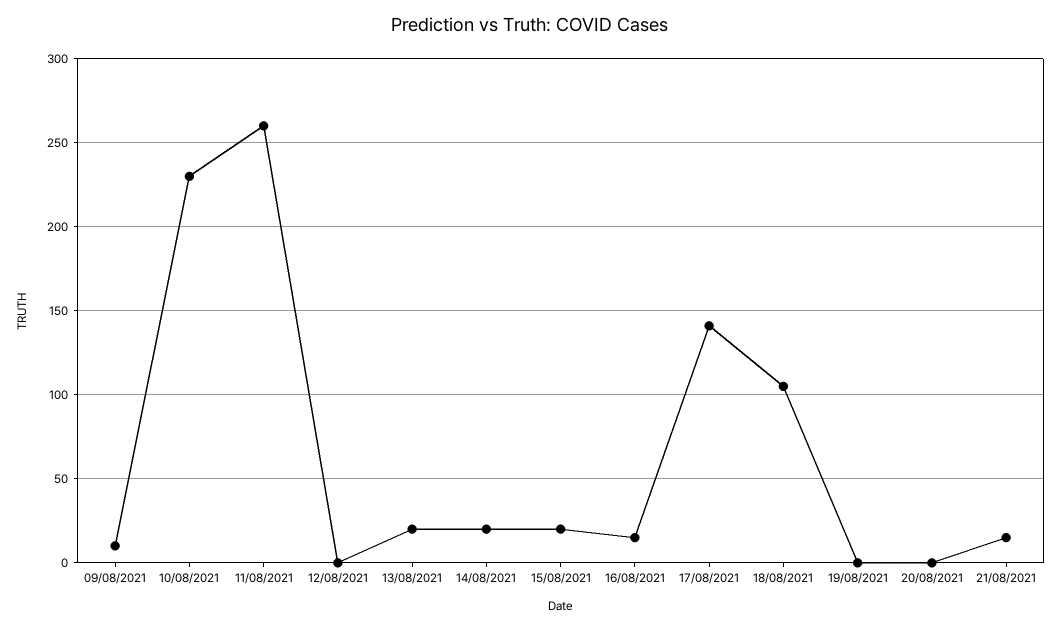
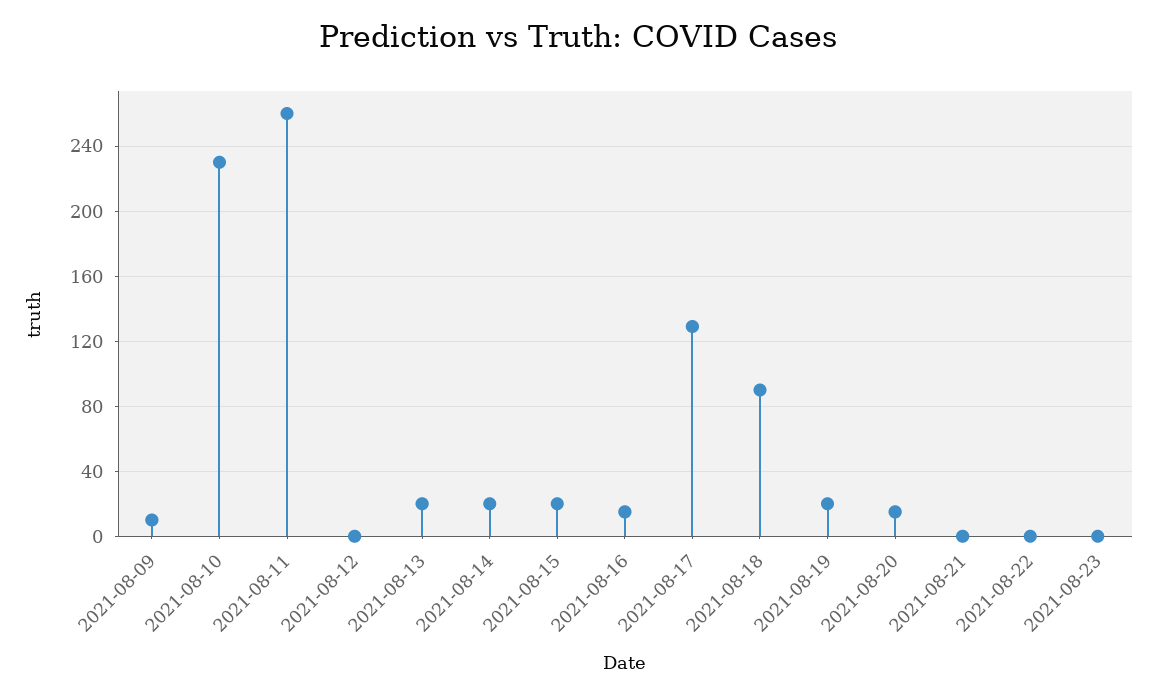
17/08/2021: 140 -> 130
18/08/2021: 105 -> 90
19/08/2021: 0 -> 20
20/08/2021: 0 -> 15
21/08/2021: 15 -> 0
2021-08-22: none -> 0
2021-08-23: none -> 0

